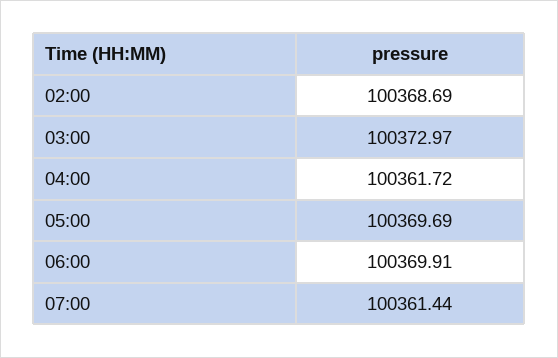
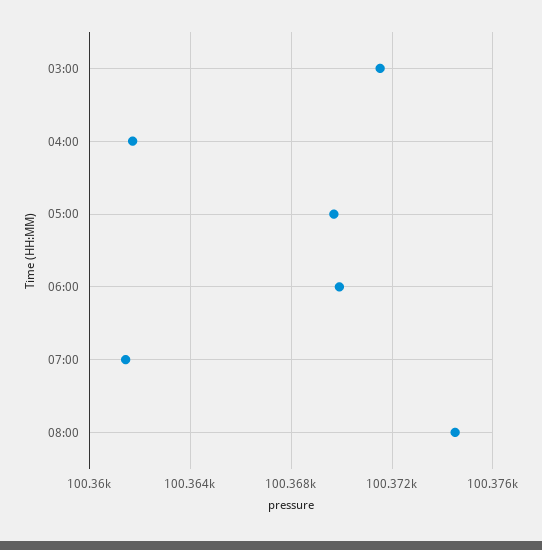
02:00: 100368.69 -> none
03:00: 100372.97 -> 100371.5
08:00: none -> 100374.5

